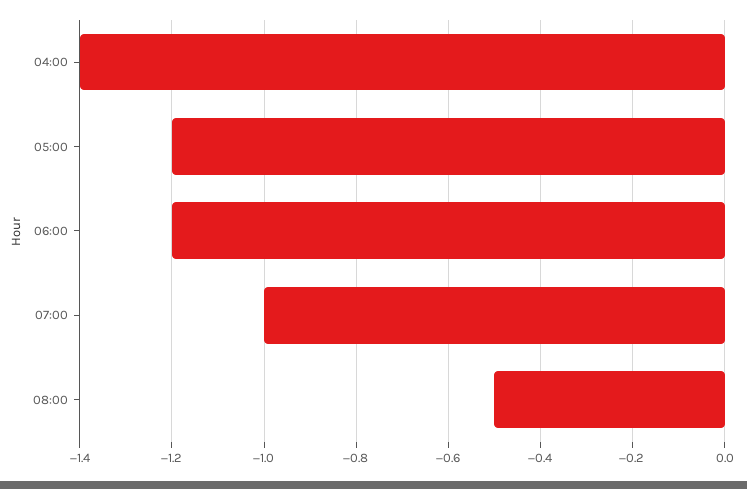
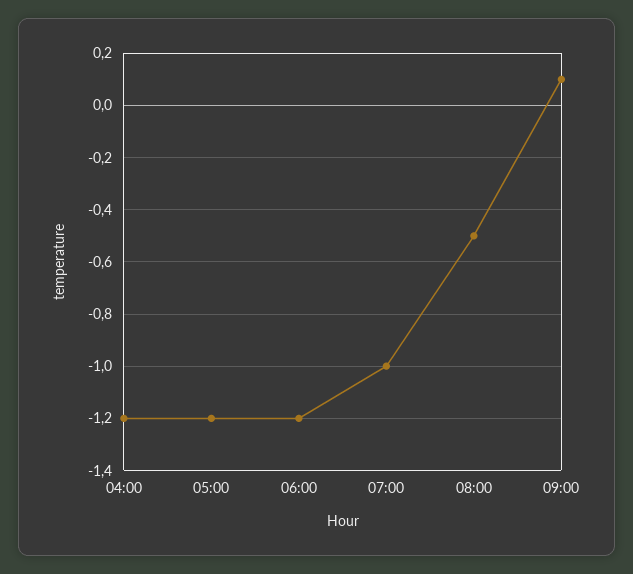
04:00: -1.4 -> -1.2
09:00: none -> 0.1

